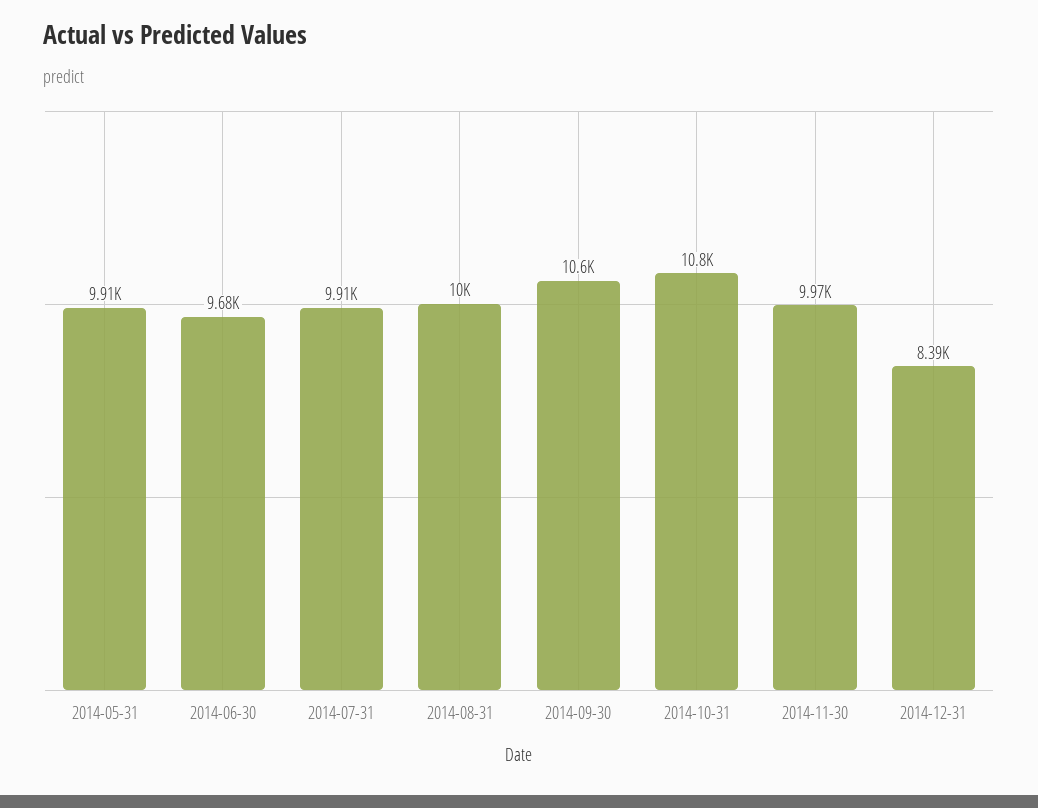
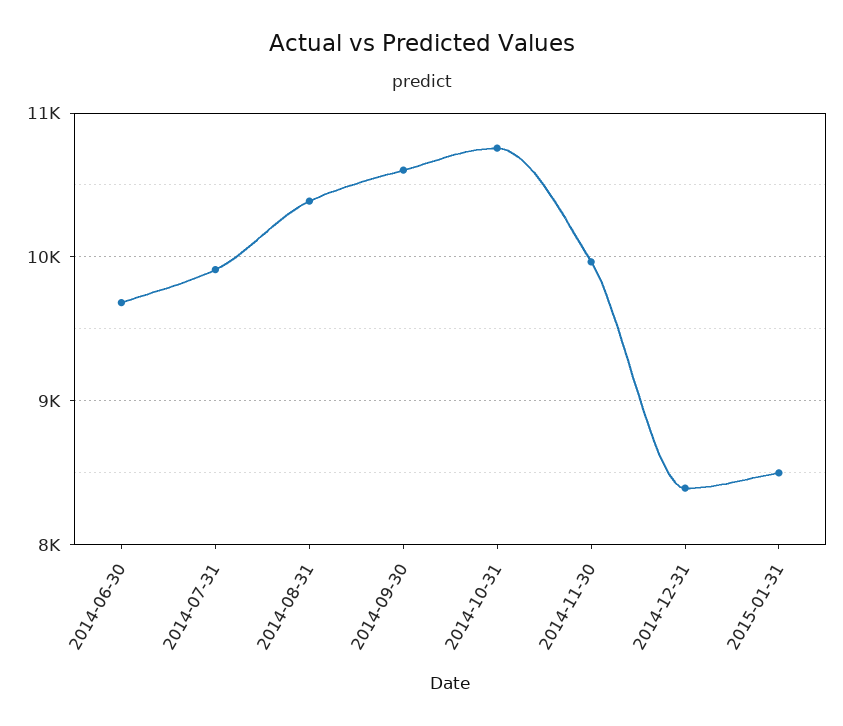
2014-05-31: 9910 -> none
2014-08-31: 10000 -> 10400
2015-01-31: none -> 8500

